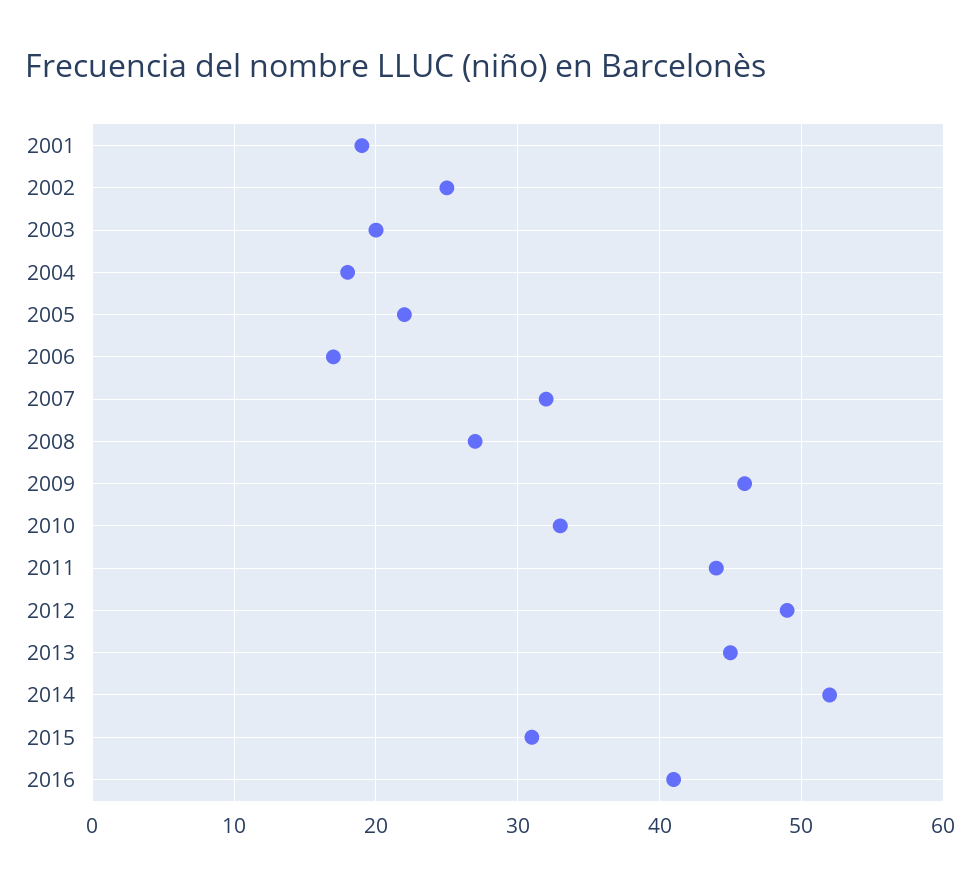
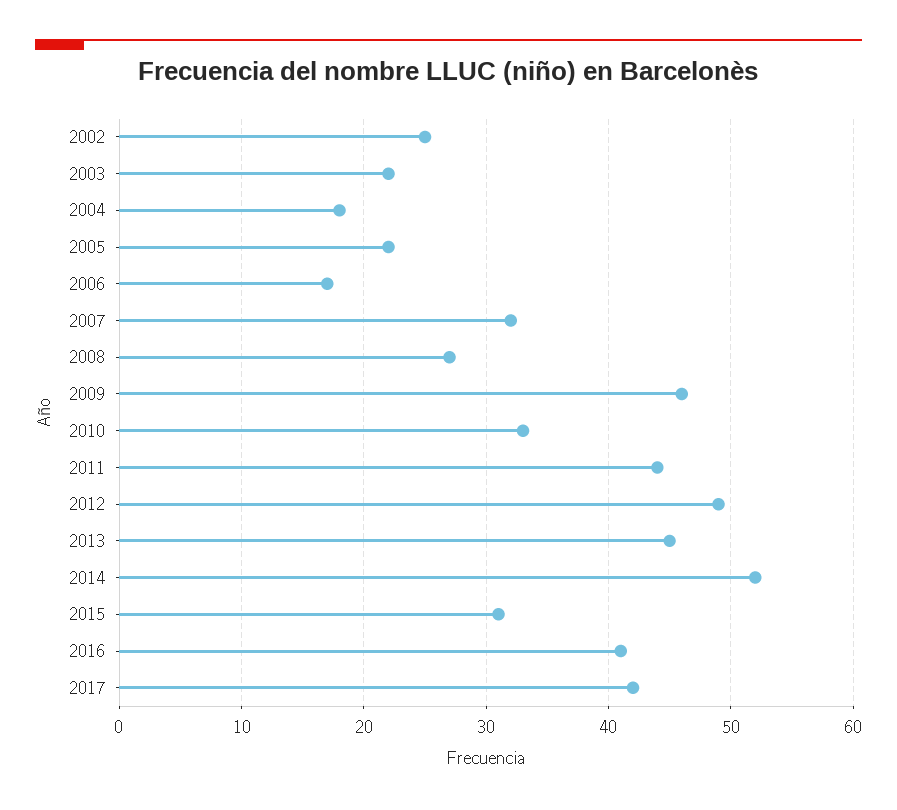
2001: 19 -> none
2003: 20 -> 22
2017: none -> 42

